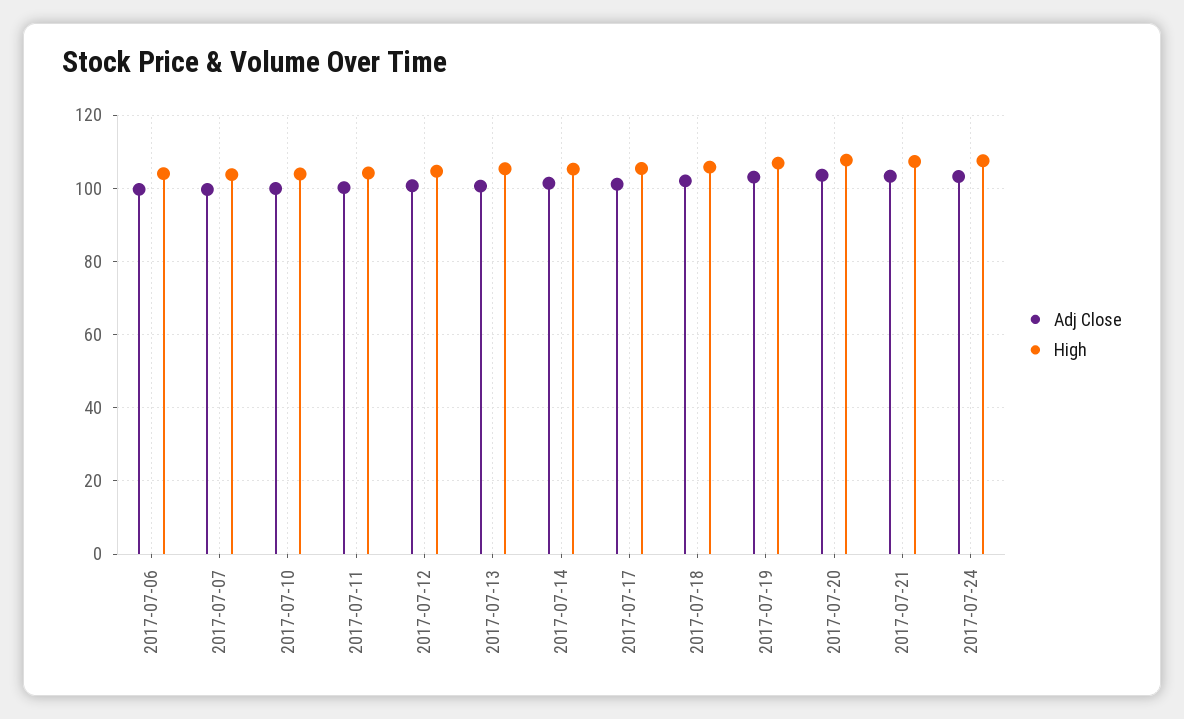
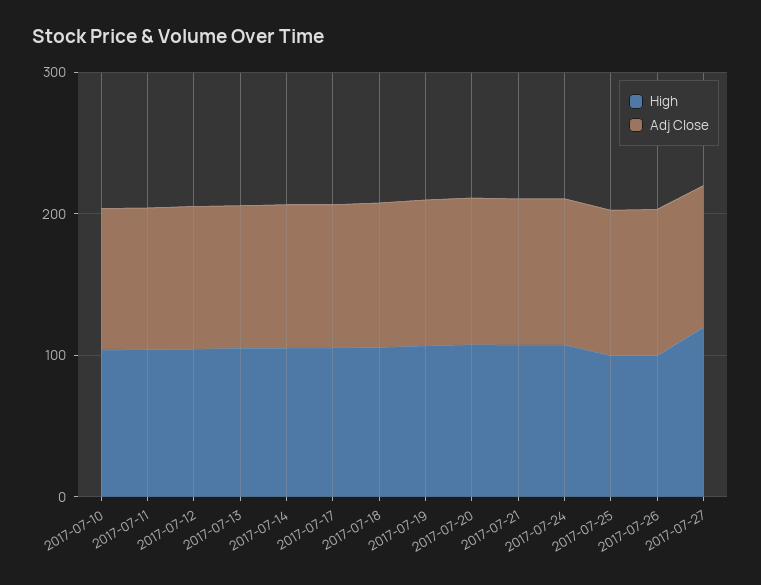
Adj Close, 2017-07-06: 100 -> none
High, 2017-07-06: 104 -> none
Adj Close, 2017-07-07: 100 -> none
High, 2017-07-07: 104 -> none
High, 2017-07-25: none -> 100
Adj Close, 2017-07-25: none -> 100
High, 2017-07-26: none -> 100
Adj Close, 2017-07-26: none -> 100
High, 2017-07-27: none -> 120
Adj Close, 2017-07-27: none -> 100

